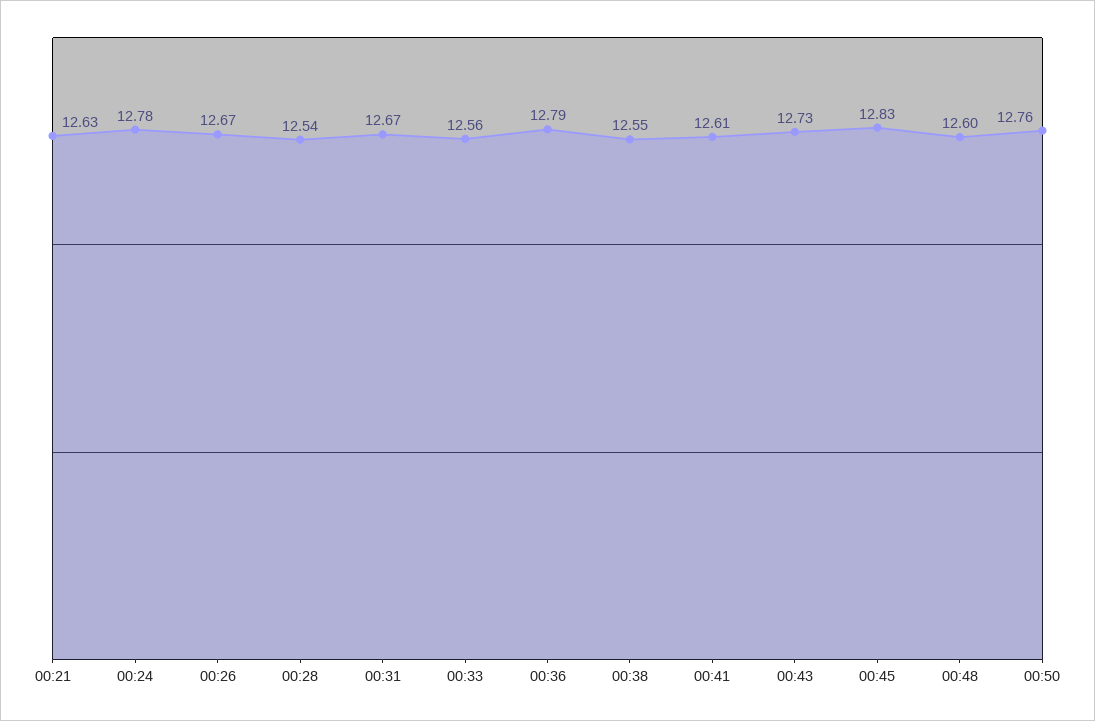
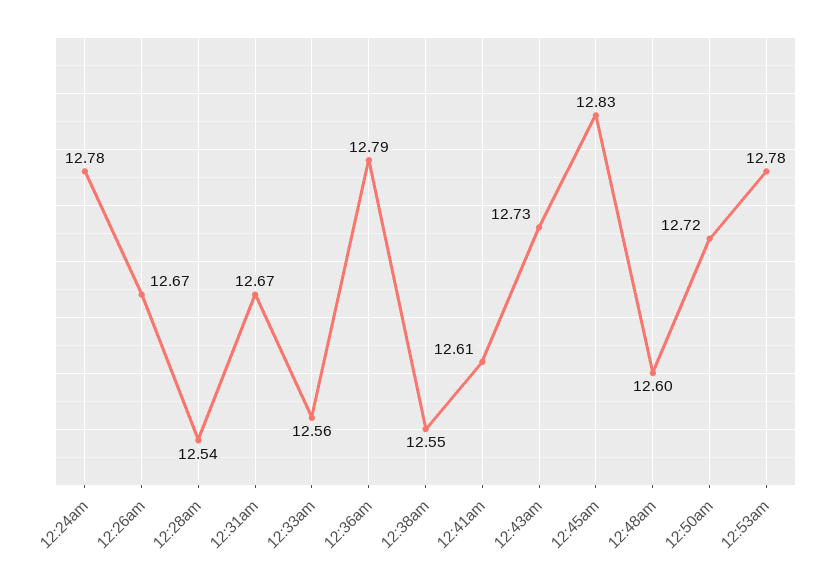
00:21: 12.63 -> none
00:50: 12.76 -> 12.72
12:53am: none -> 12.78

